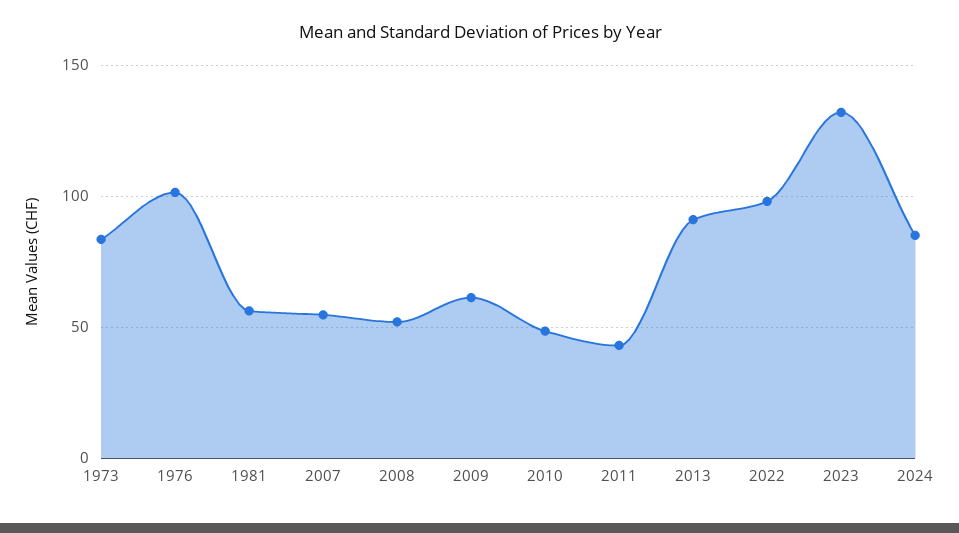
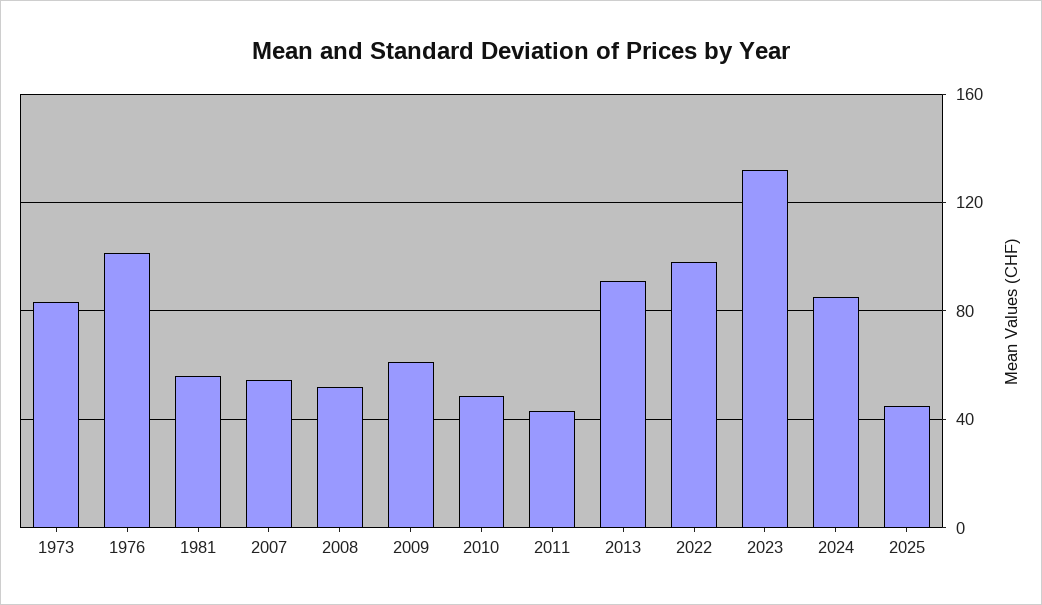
2025: none -> 45

